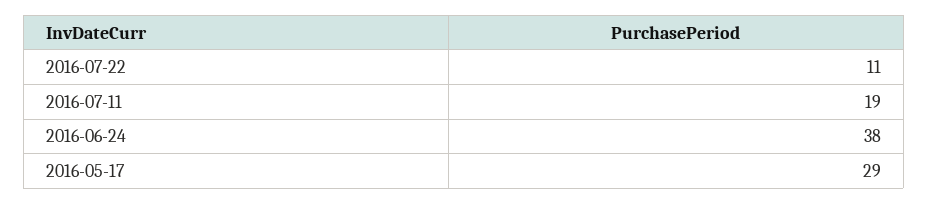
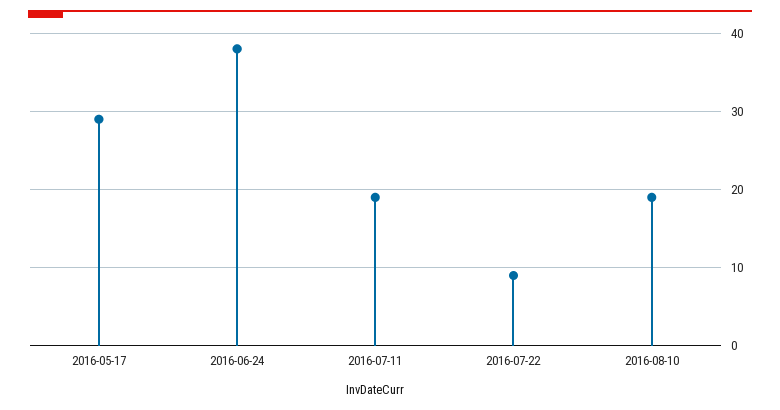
2016-07-22: 11 -> 9
2016-08-10: none -> 19

